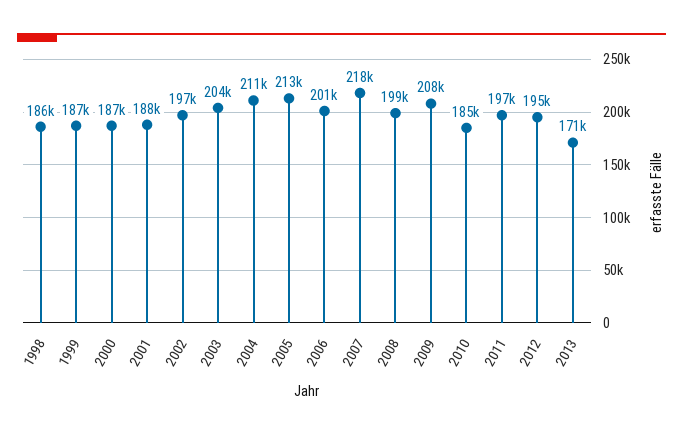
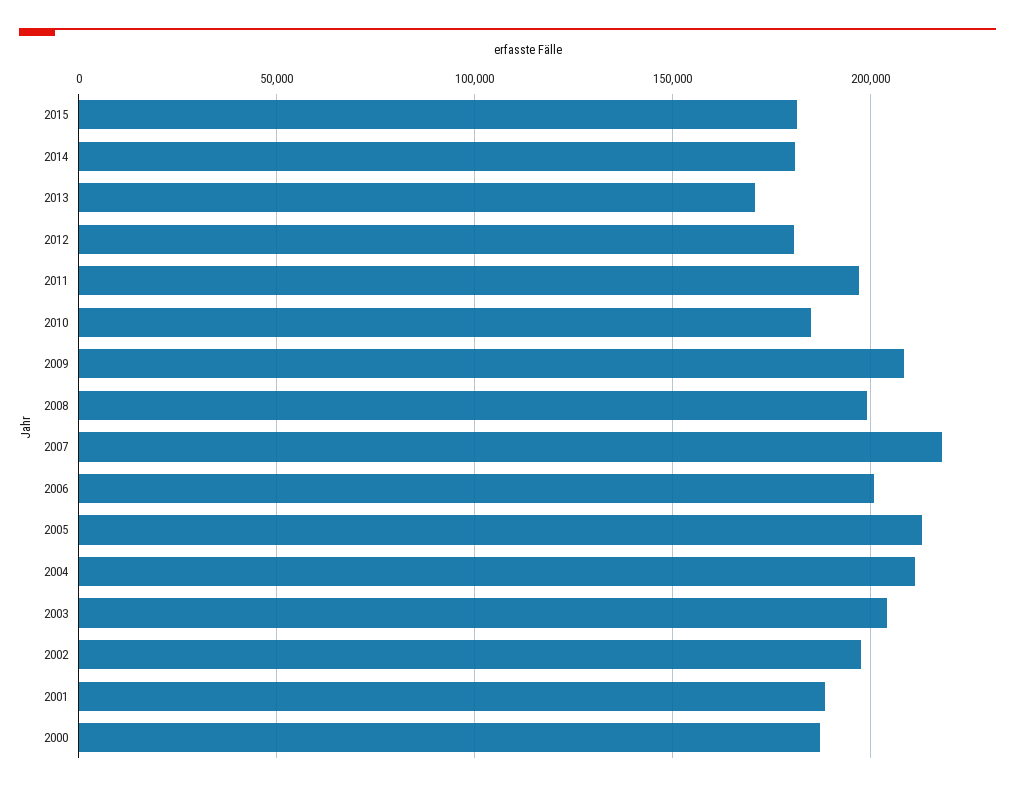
1998: 186000 -> none
1999: 187000 -> none
2012: 195000 -> 180000
2015: none -> 180000
2014: none -> 180000

